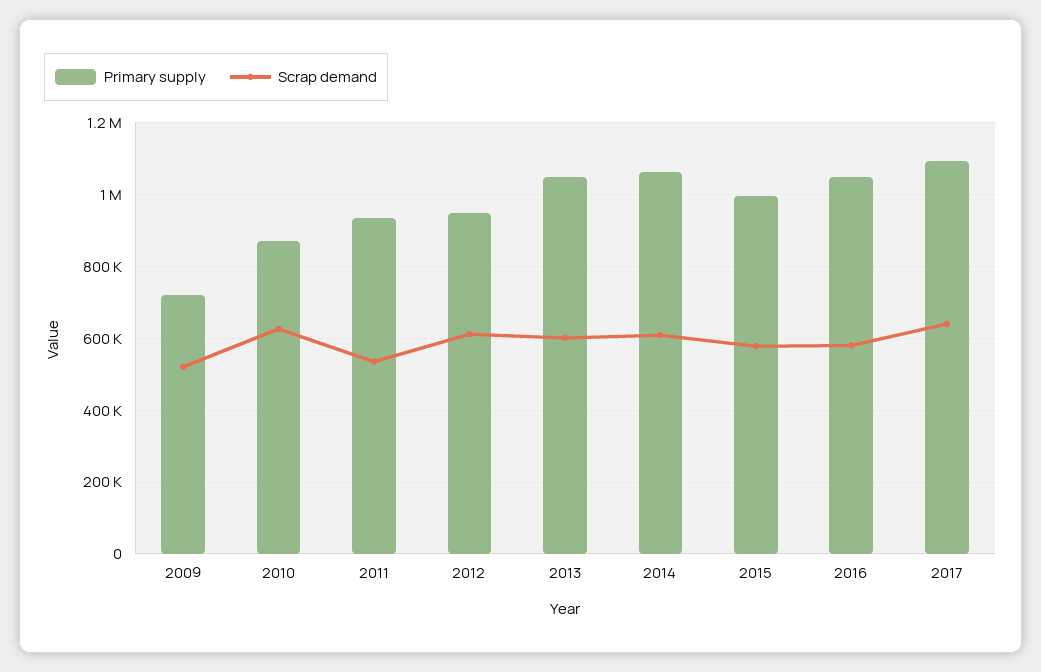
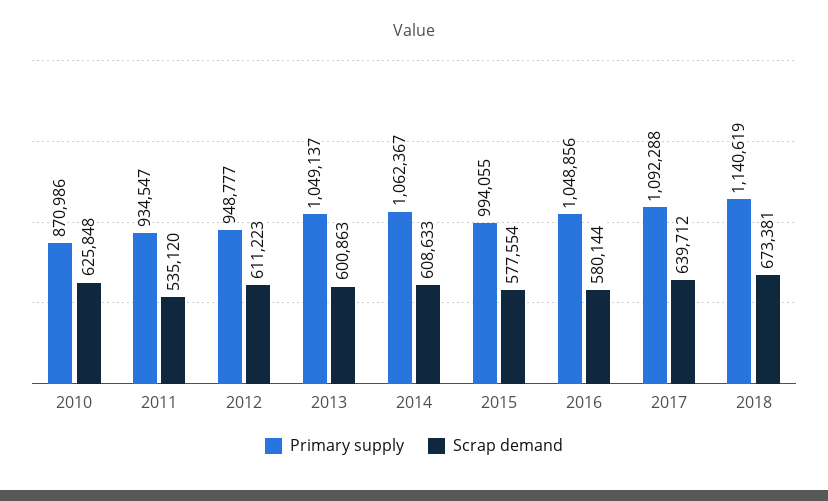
Primary supply, 2009: 720000 -> none
Scrap demand, 2009: 520000 -> none
Primary supply, 2018: none -> 1140619
Scrap demand, 2018: none -> 673381

